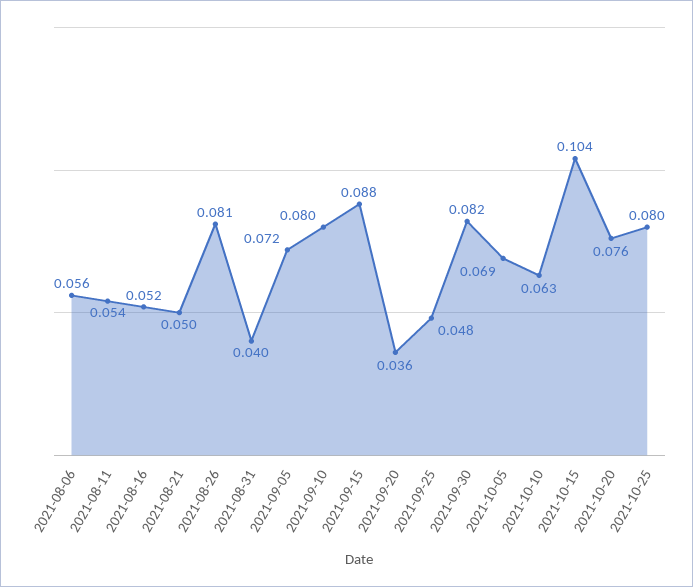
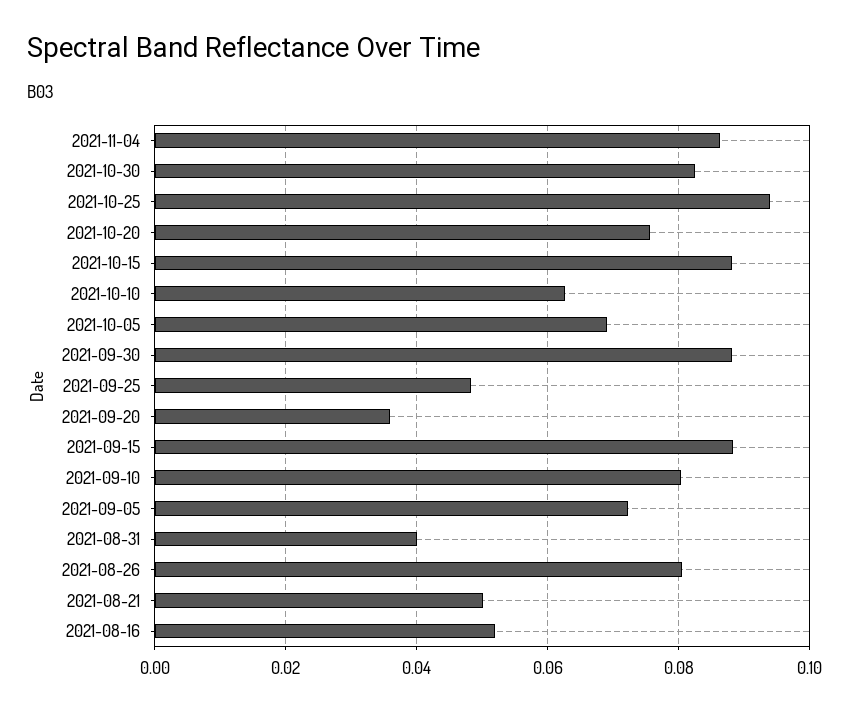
2021-08-06: 0.056 -> none
2021-08-11: 0.054 -> none
2021-09-30: 0.082 -> 0.088
2021-10-15: 0.104 -> 0.088
2021-10-25: 0.08 -> 0.094
2021-11-04: none -> 0.086
2021-10-30: none -> 0.082

